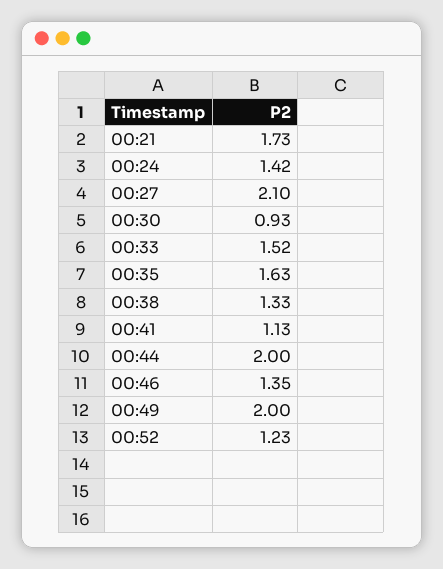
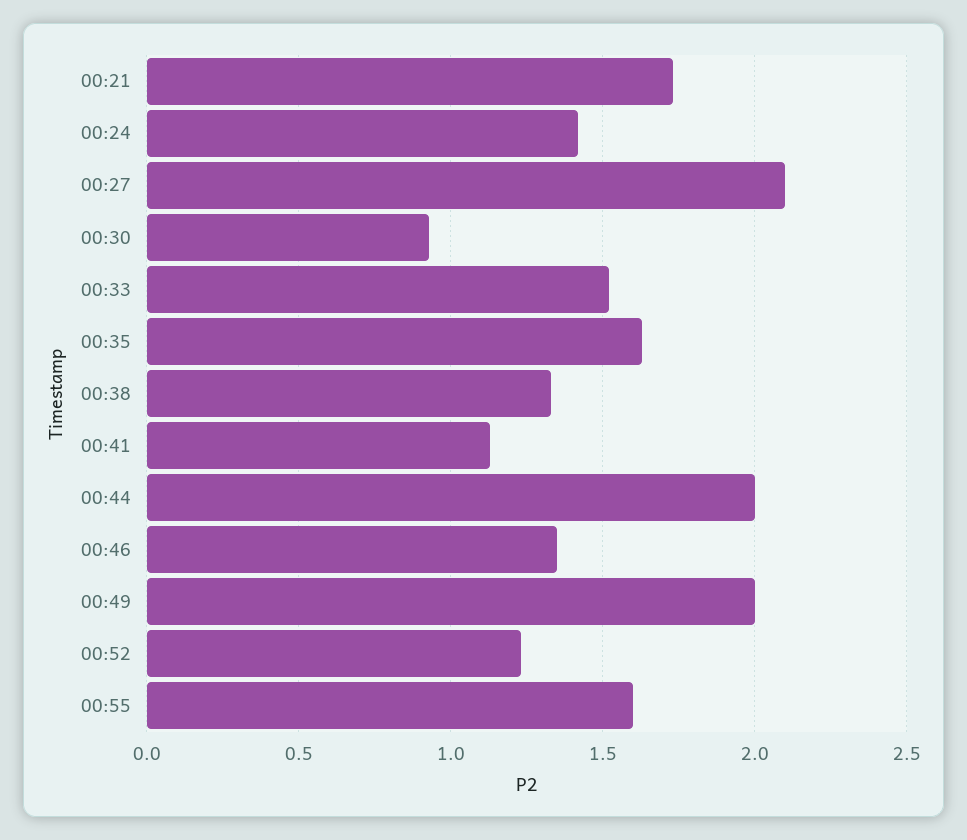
00:55: none -> 1.6

